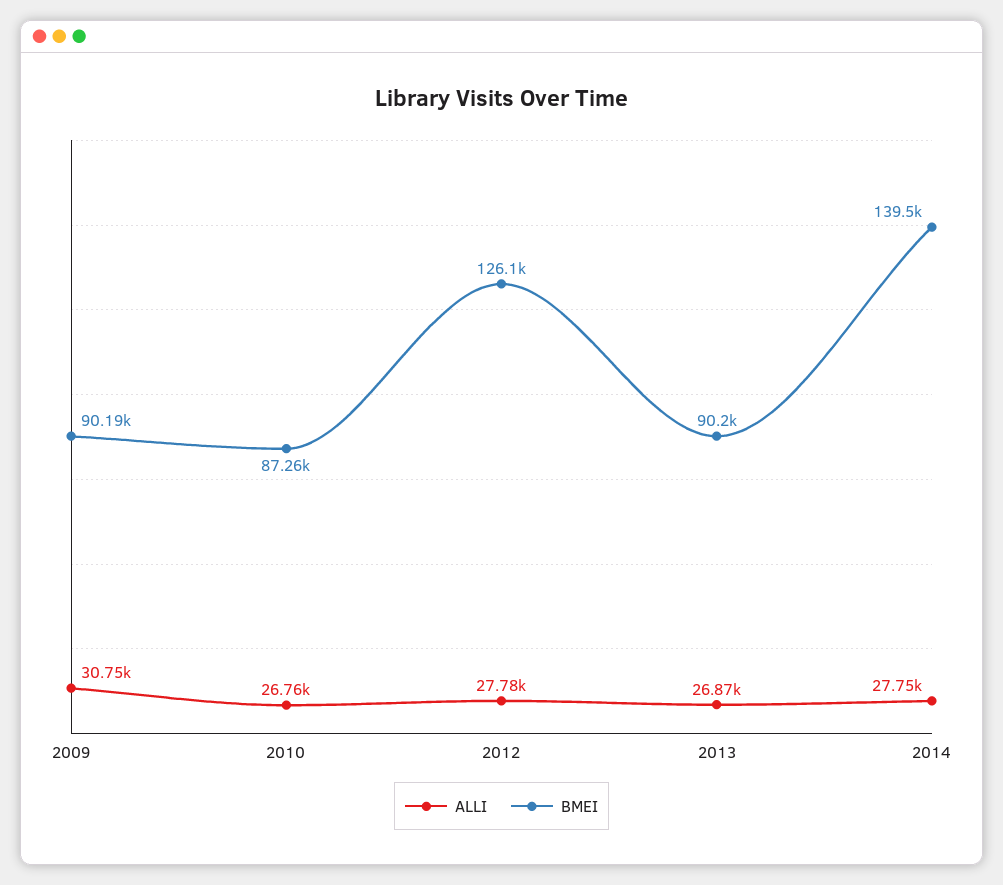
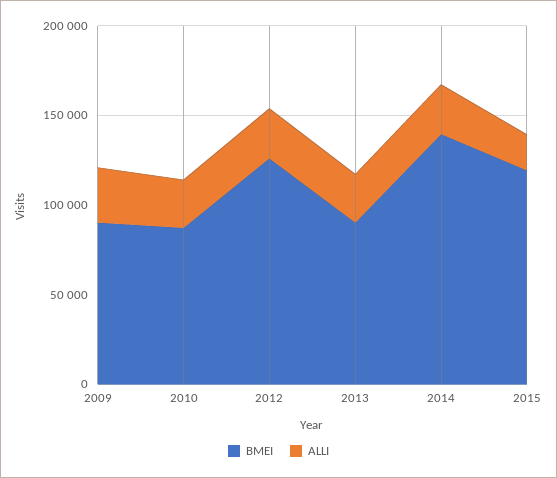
BMEI, 2015: none -> 120000
ALLI, 2015: none -> 20000

